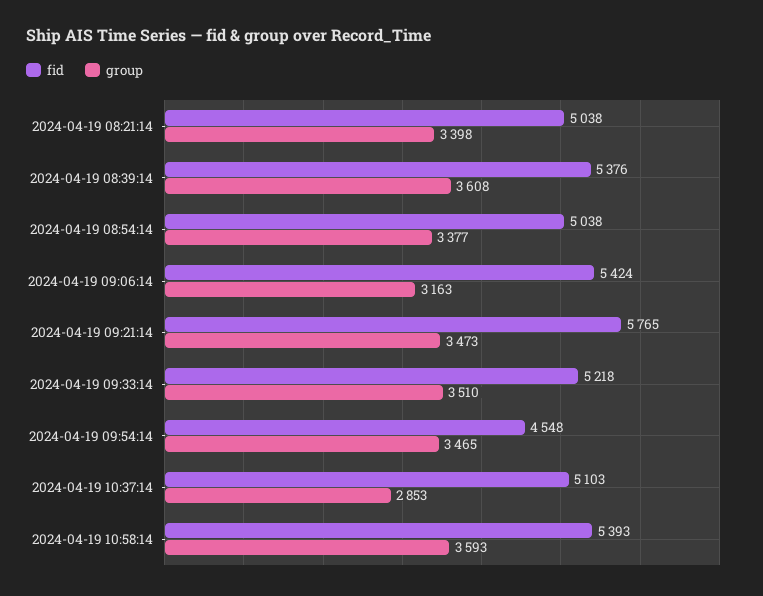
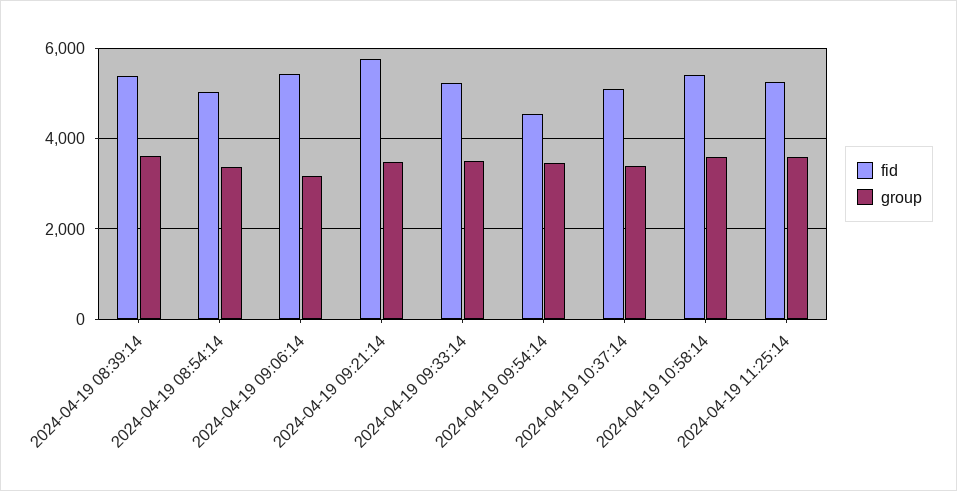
fid, 2024-04-19 08:21:14: 5038 -> none
group, 2024-04-19 08:21:14: 3398 -> none
group, 2024-04-19 10:37:14: 2853 -> 3400
fid, 2024-04-19 11:25:14: none -> 5200
group, 2024-04-19 11:25:14: none -> 3600

